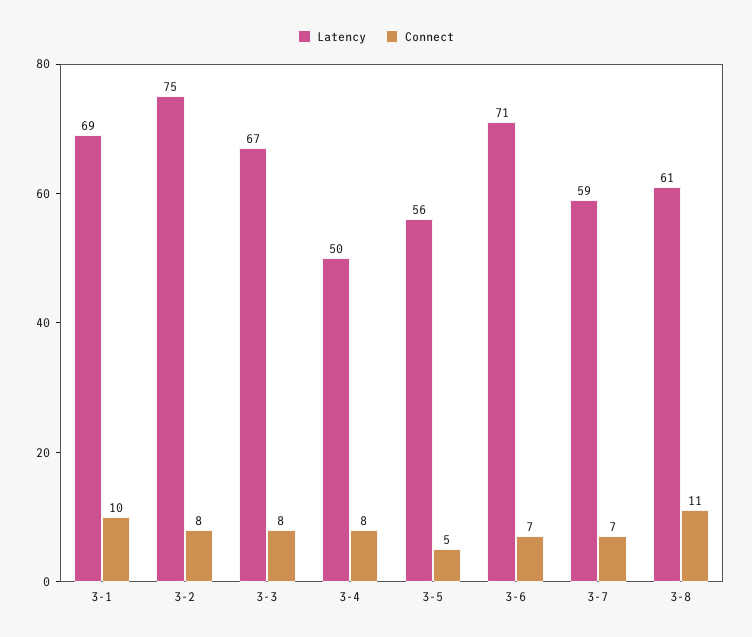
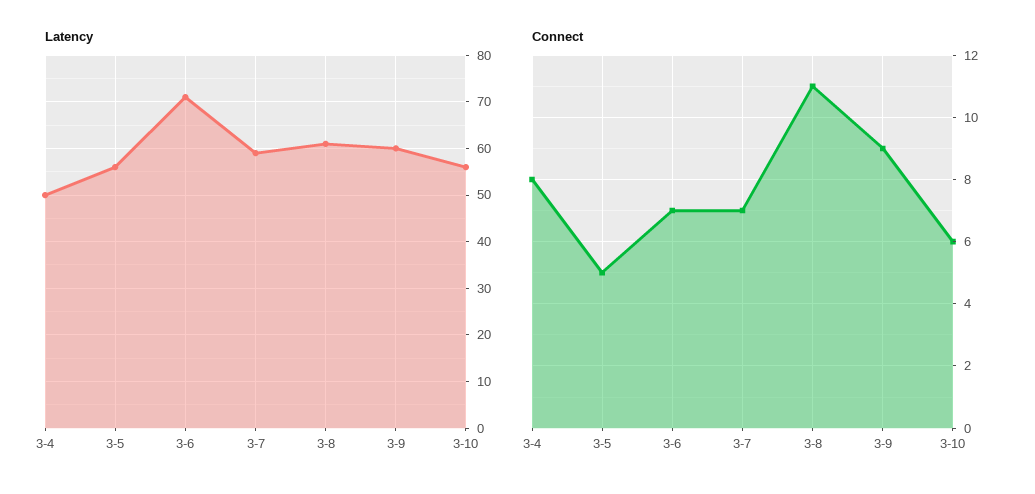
Latency, 3-1: 69 -> none
Connect, 3-1: 10 -> none
Latency, 3-2: 75 -> none
Connect, 3-2: 8 -> none
Latency, 3-3: 67 -> none
Connect, 3-3: 8 -> none
Latency, 3-9: none -> 60
Latency, 3-10: none -> 55
Connect, 3-9: none -> 9
Connect, 3-10: none -> 6

